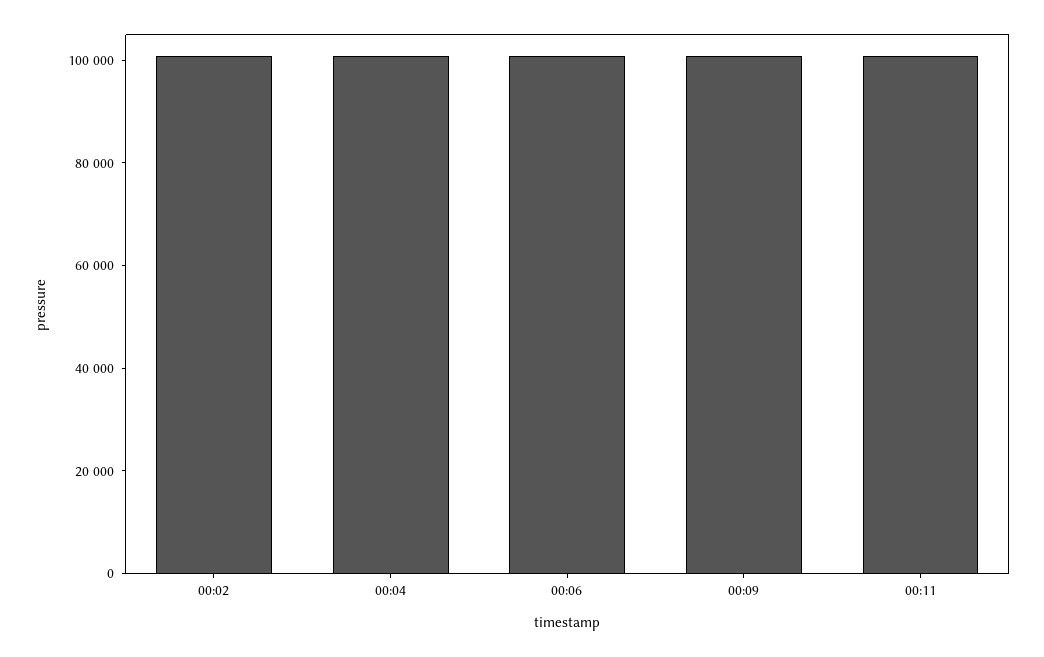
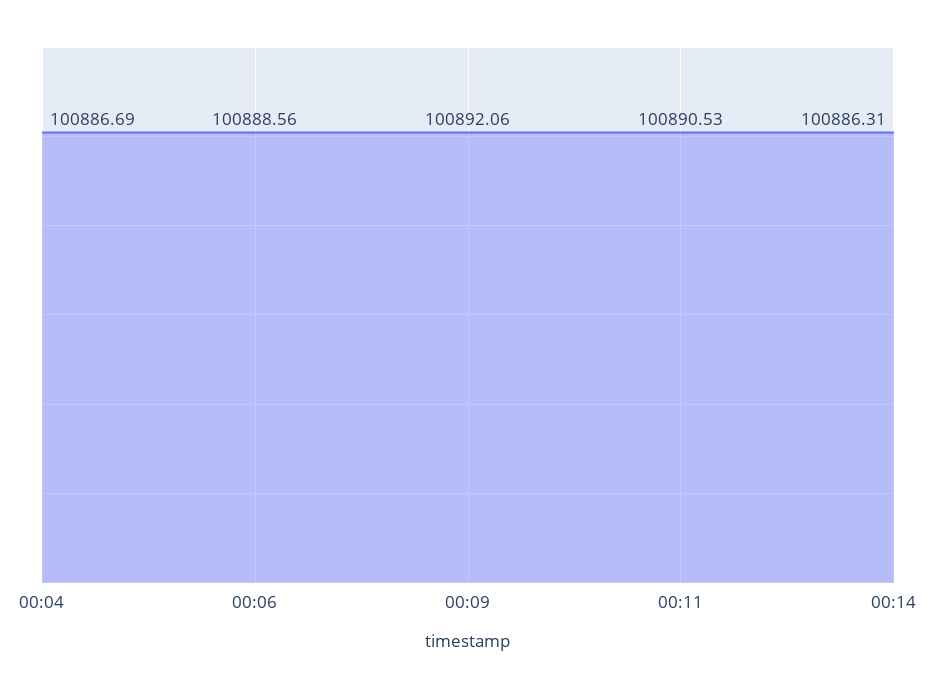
00:02: 100000 -> none
00:14: none -> 100886.31

